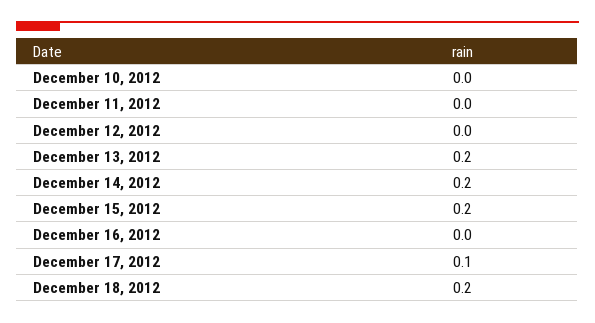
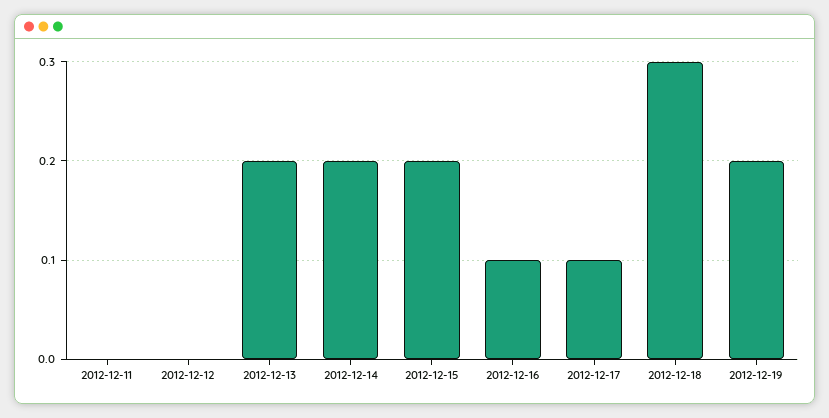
December 10, 2012: 0 -> none
December 16, 2012: 0 -> 0.1
December 18, 2012: 0.2 -> 0.3
2012-12-19: none -> 0.2

